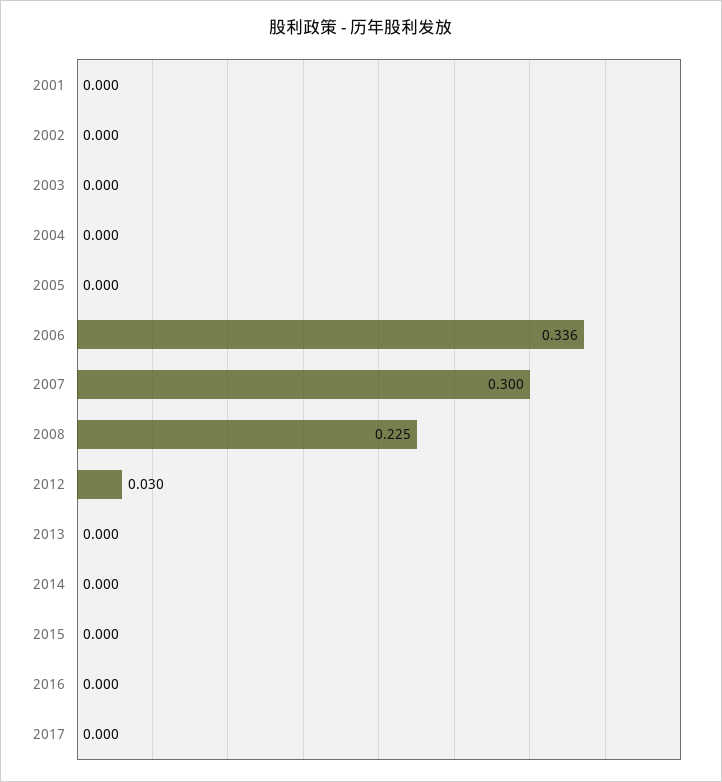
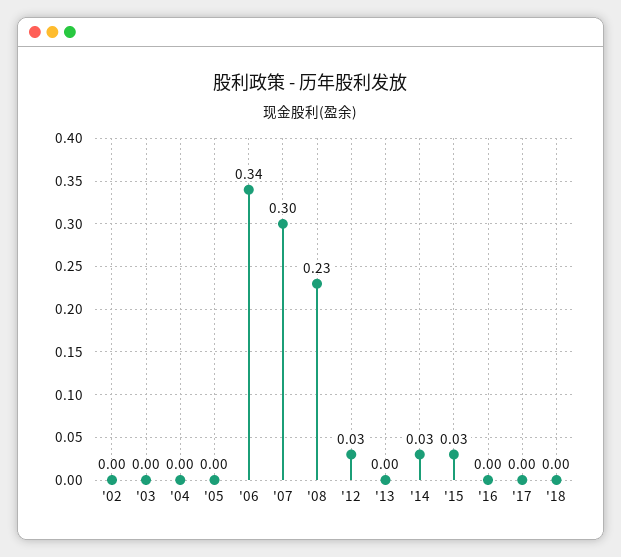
2001: 0 -> none
2014: 0 -> 0.03
2015: 0 -> 0.03
'18: none -> 0

